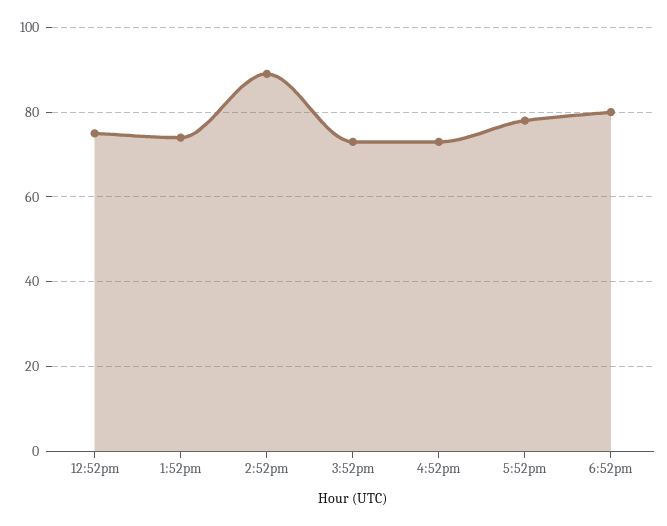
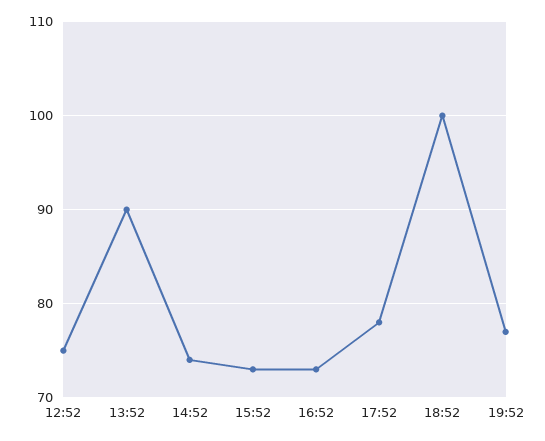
1:52pm: 75 -> 90
2:52pm: 90 -> 74
6:52pm: 80 -> 100
19:52: none -> 77

